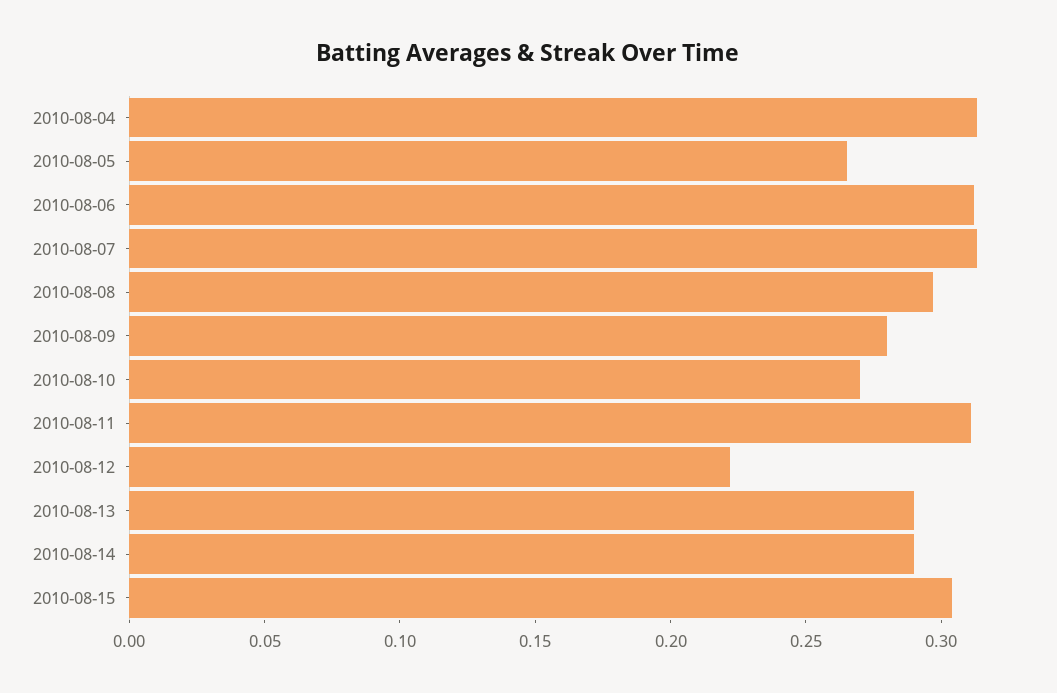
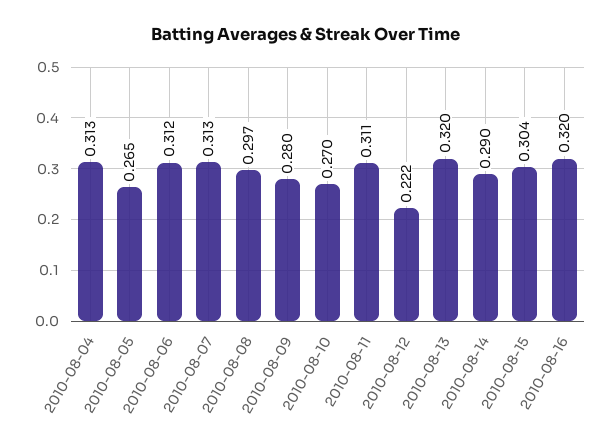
2010-08-13: 0.29 -> 0.32
2010-08-16: none -> 0.32

